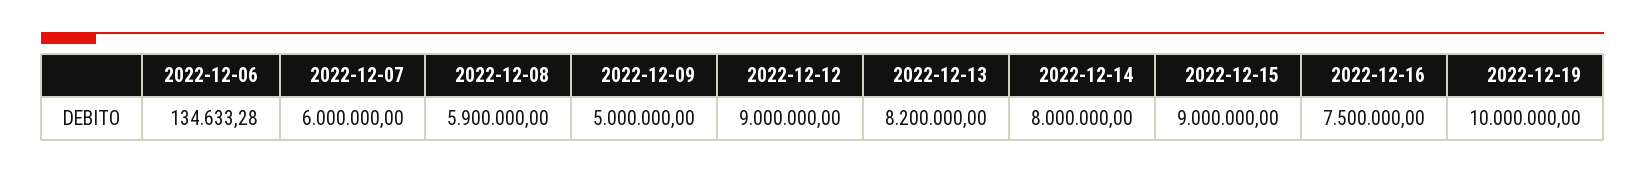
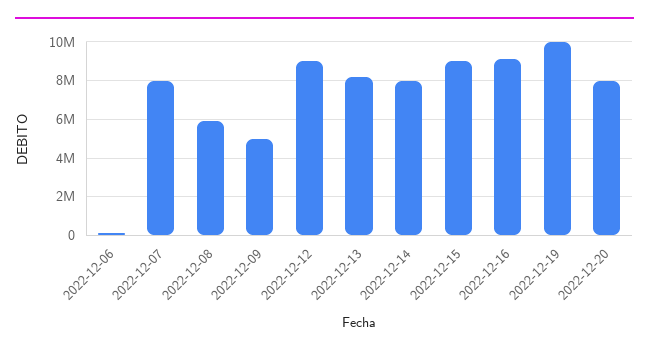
2022-12-07: 6000000 -> 8000000
2022-12-16: 7500000 -> 9000000
2022-12-20: none -> 8000000

